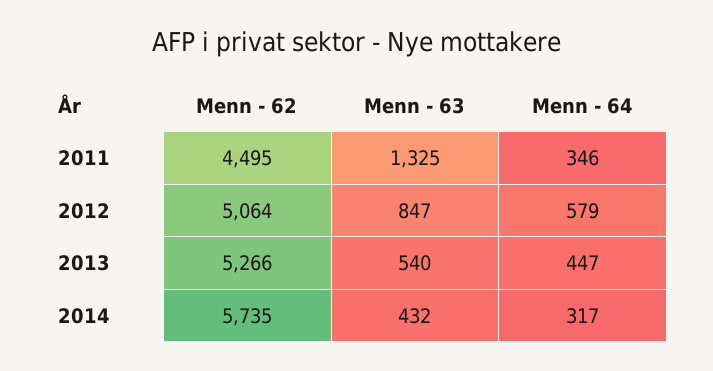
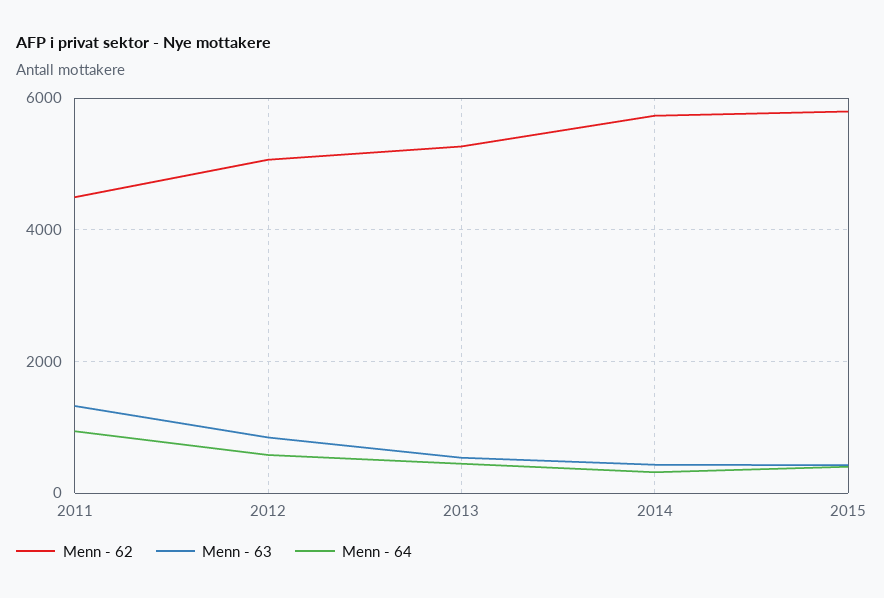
Menn - 64, 2011: 346 -> 1000
Menn - 62, 2015: none -> 5800
Menn - 63, 2015: none -> 400
Menn - 64, 2015: none -> 400

